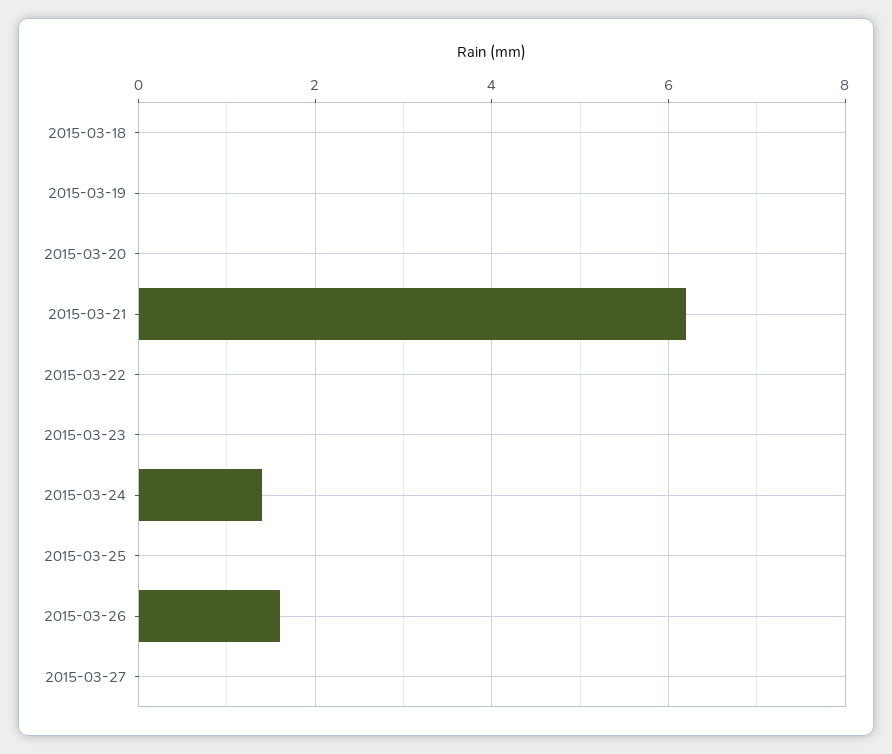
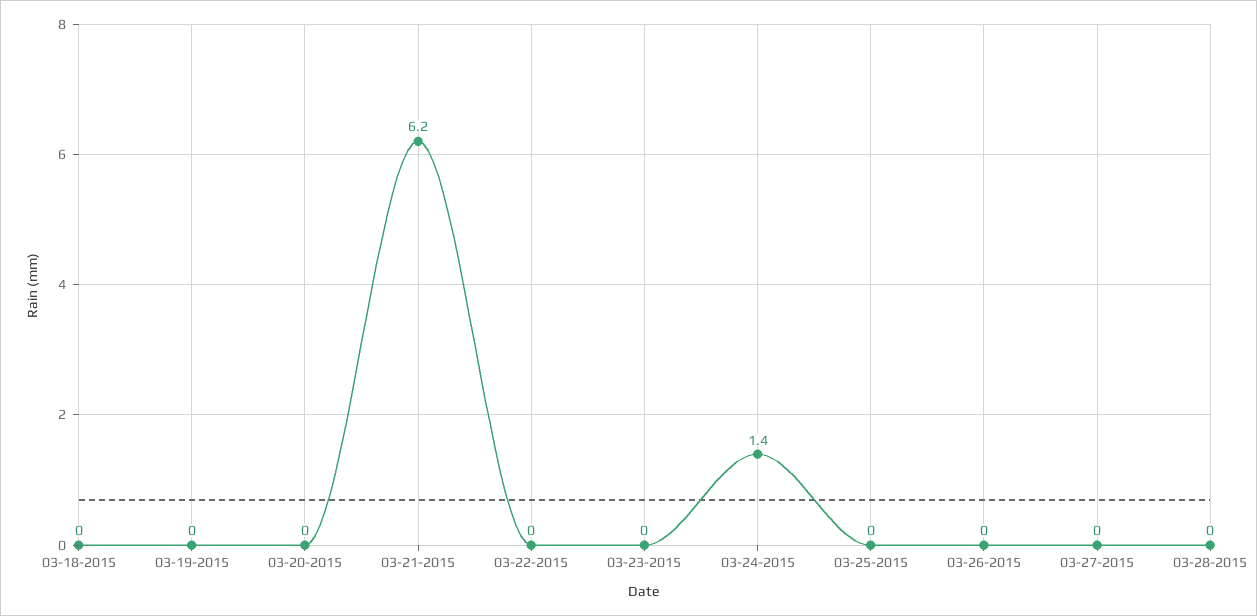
2015-03-26: 1.5 -> 0
03-28-2015: none -> 0

